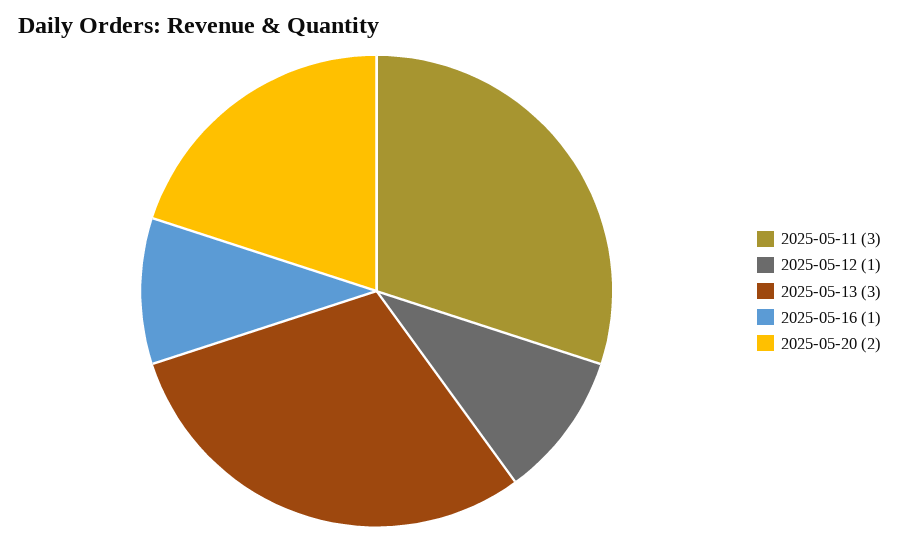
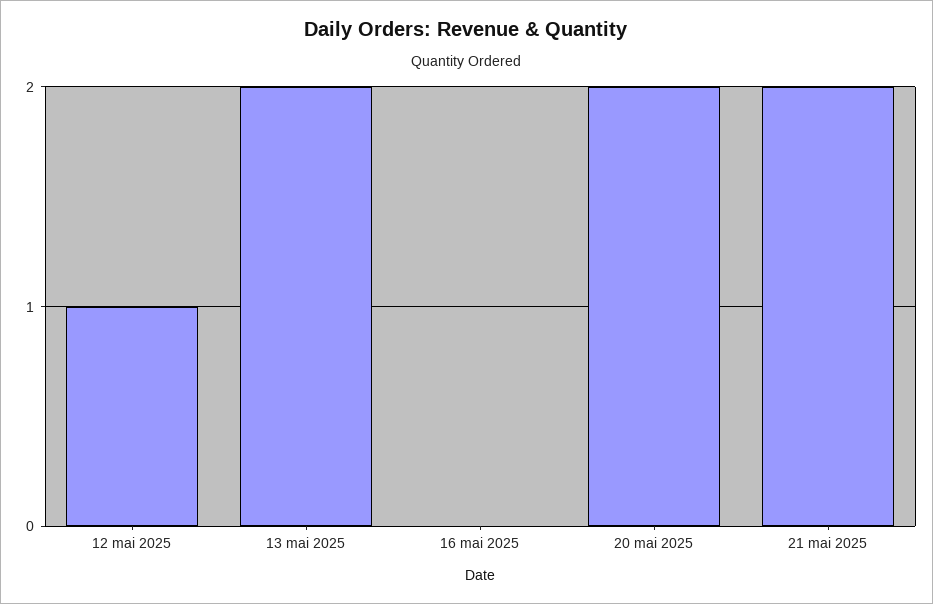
2025-05-11: 3 -> none
2025-05-13: 3 -> 2
2025-05-16: 1 -> 0
21 mai 2025: none -> 2

